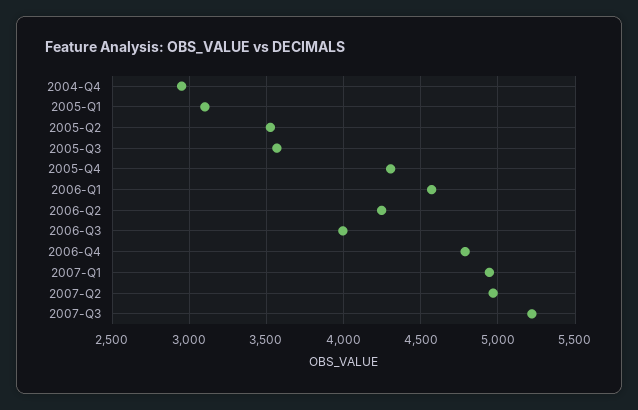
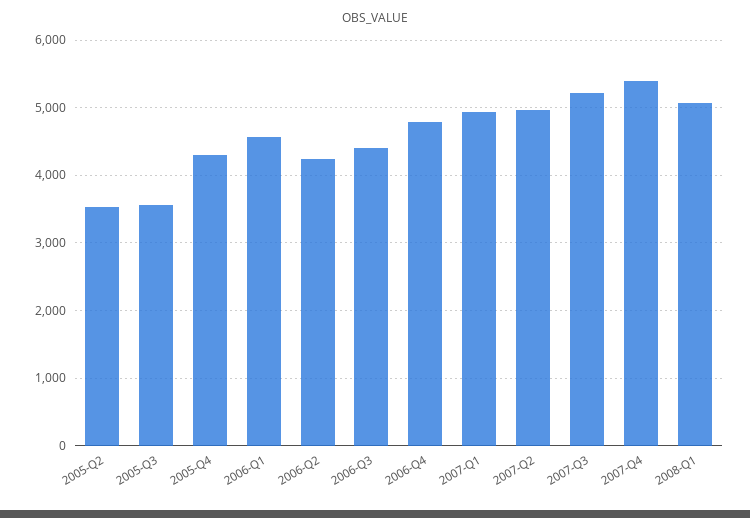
2004-Q4: 2950 -> none
2005-Q1: 3100 -> none
2006-Q3: 4000 -> 4400
2007-Q4: none -> 5400
2008-Q1: none -> 5100

